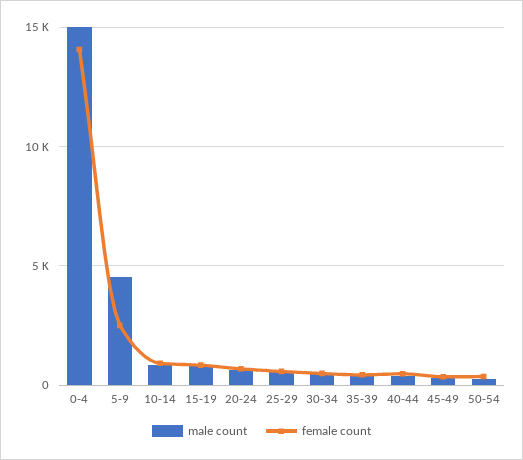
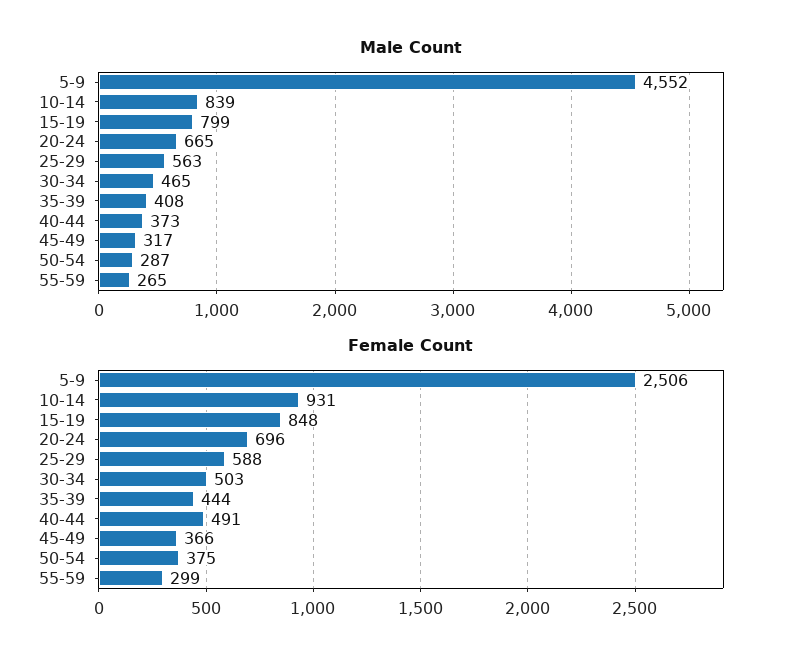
male count, 0-4: 15000 -> none
female count, 0-4: 14000 -> none
male count, 55-59: none -> 265
female count, 55-59: none -> 299

